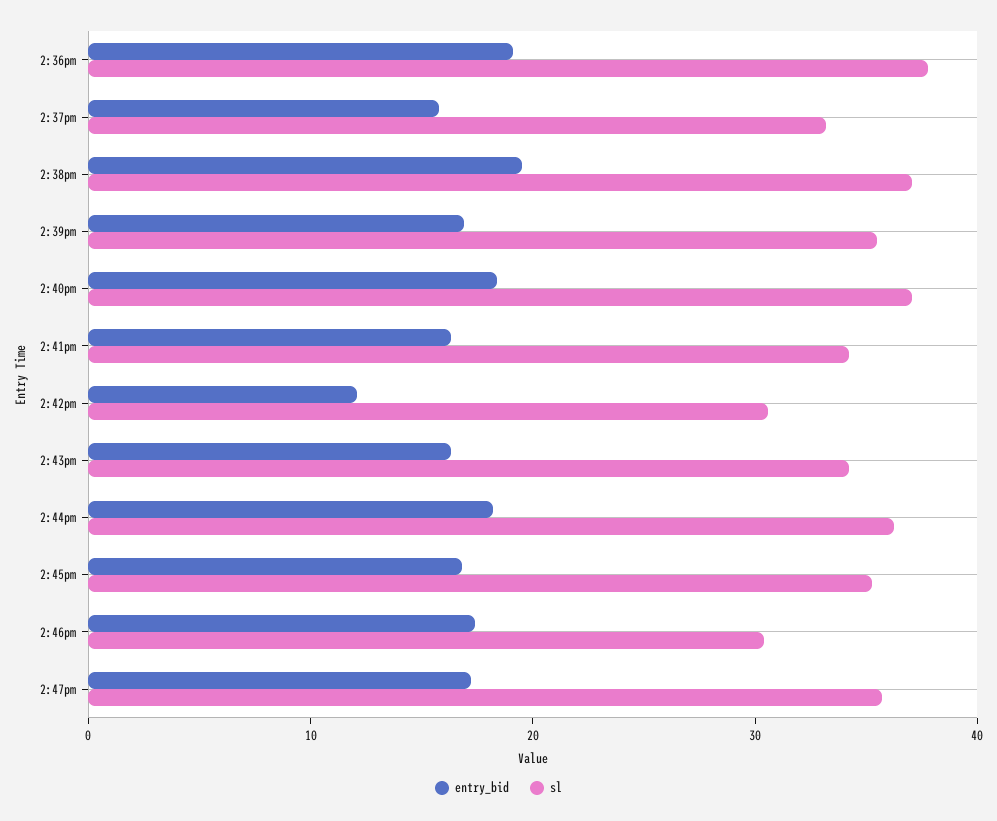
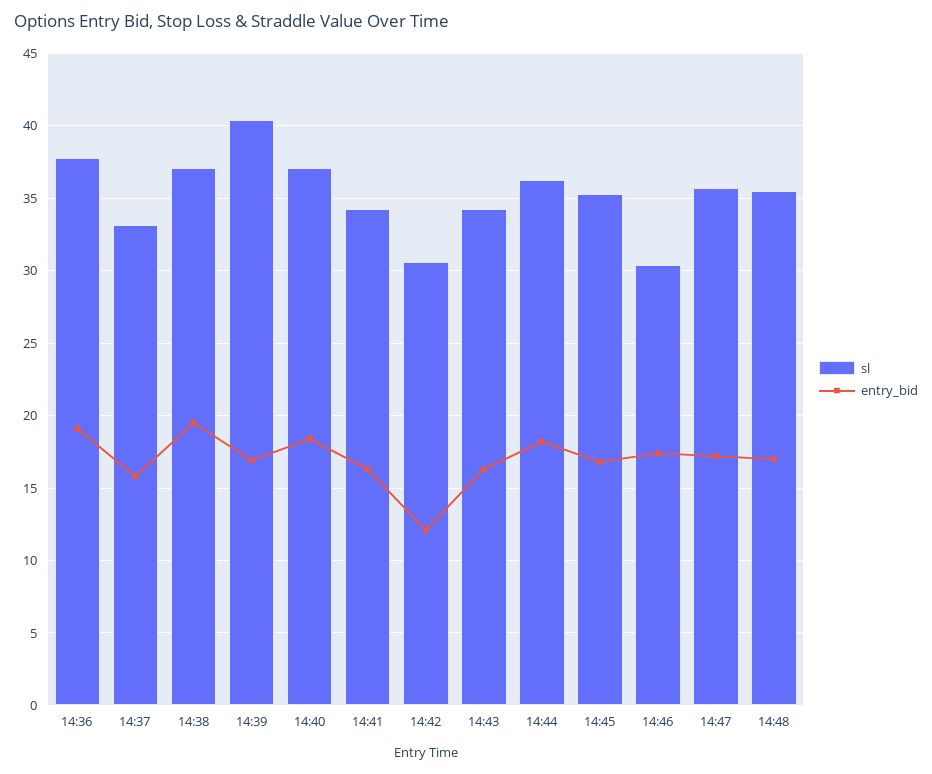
sl, 2:39pm: 36 -> 40.5
sl, 14:48: none -> 35.5
entry_bid, 14:48: none -> 17

